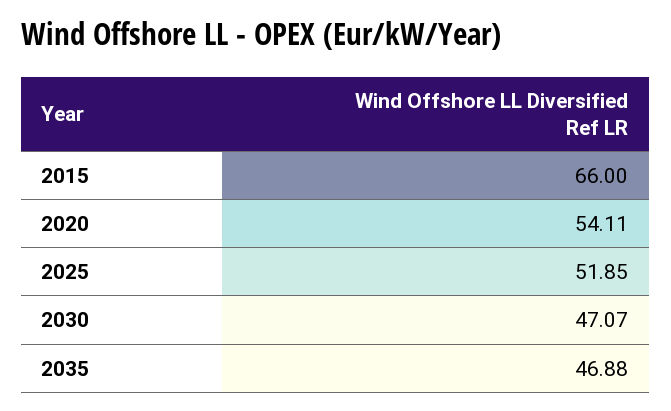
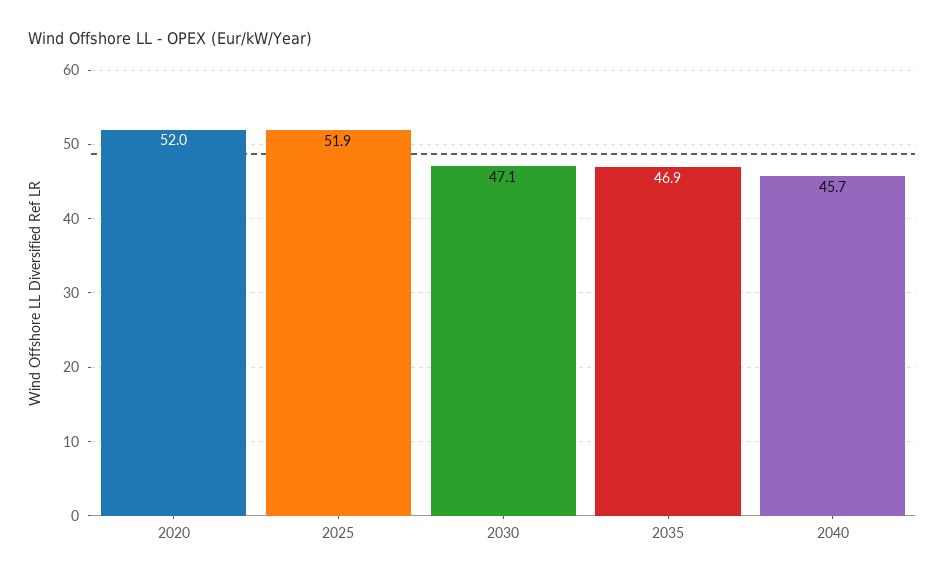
2015: 66 -> none
2020: 54.11 -> 52
2040: none -> 45.7

